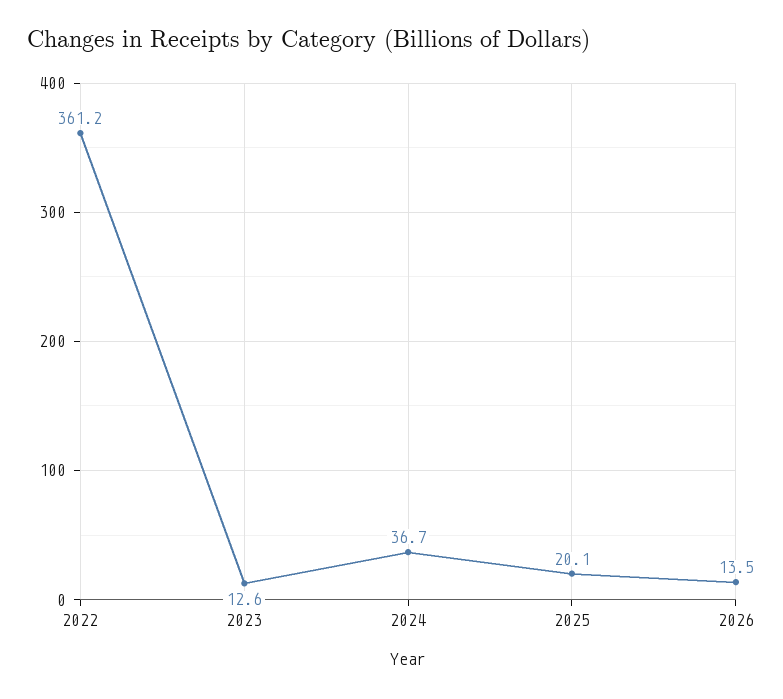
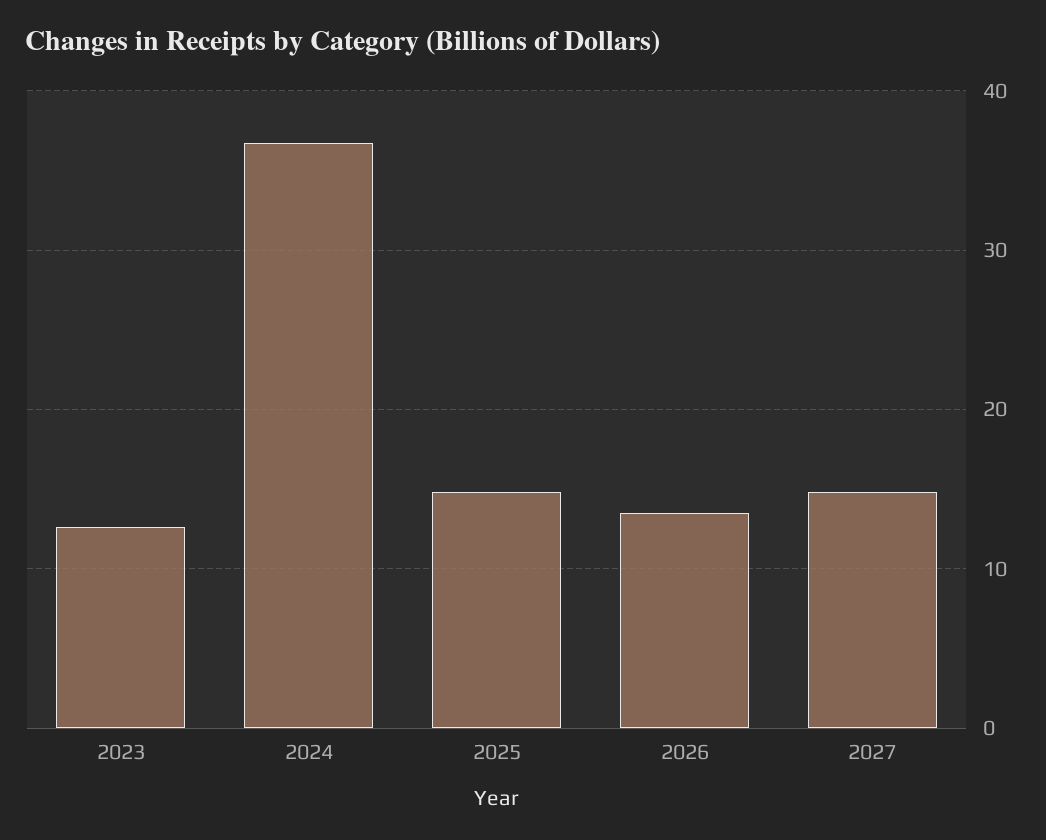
2022: 361.2 -> none
2025: 20.1 -> 15
2027: none -> 15

